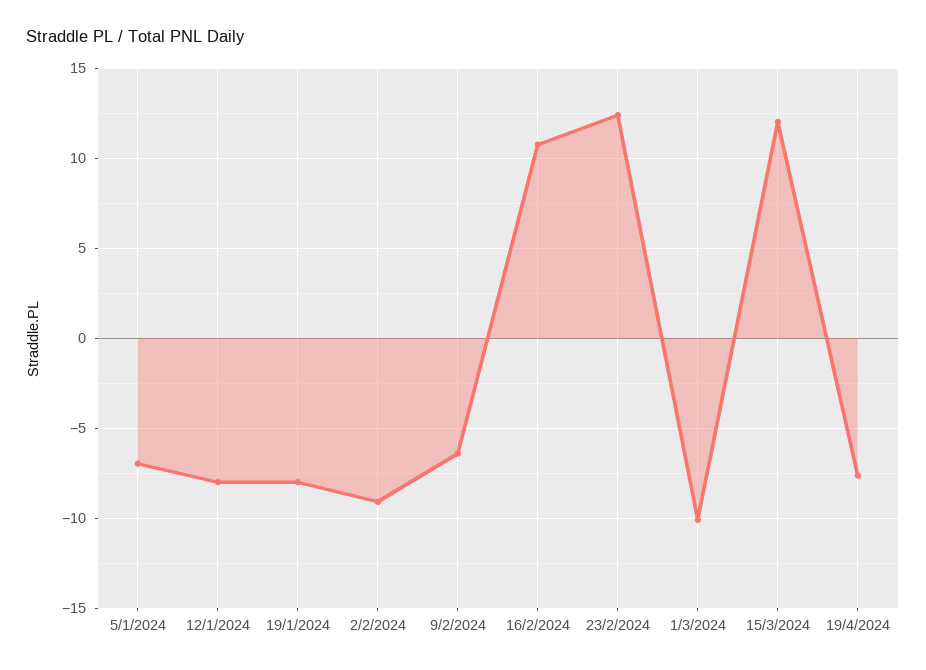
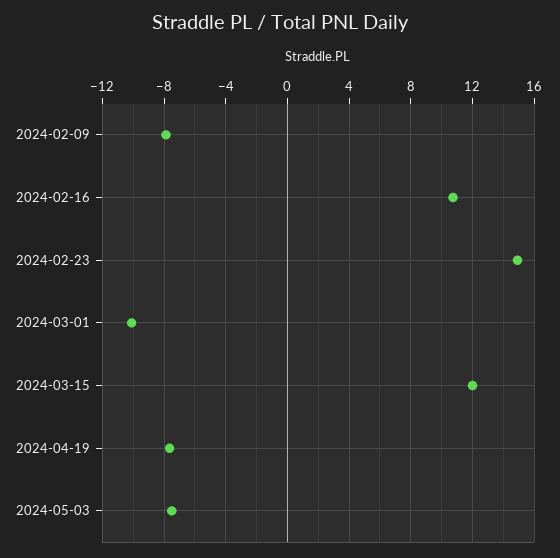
5/1/2024: -7 -> none
12/1/2024: -8 -> none
19/1/2024: -8 -> none
2/2/2024: -9 -> none
9/2/2024: -6.5 -> -8
23/2/2024: 12.5 -> 15
2024-05-03: none -> -7.5

